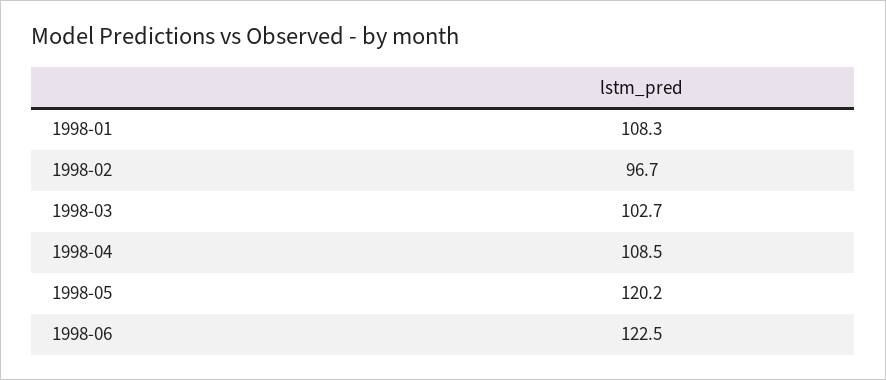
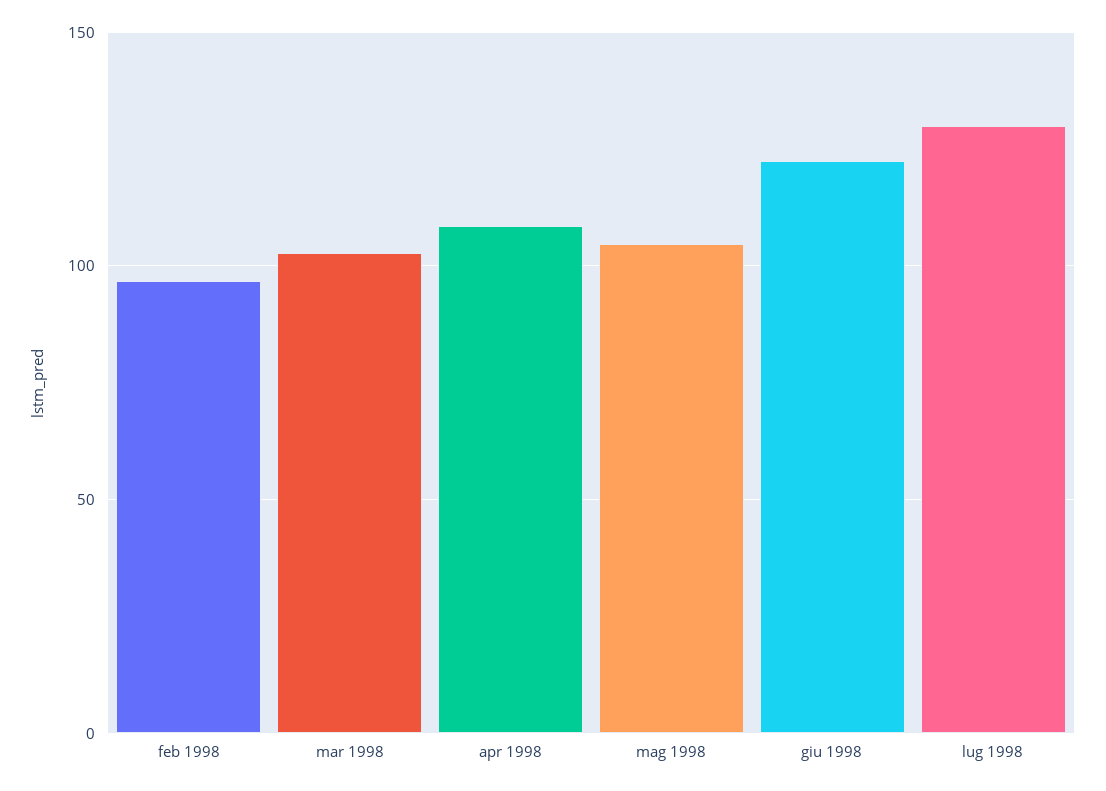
1998-01: 108.3 -> none
1998-05: 120.2 -> 105
lug 1998: none -> 130

